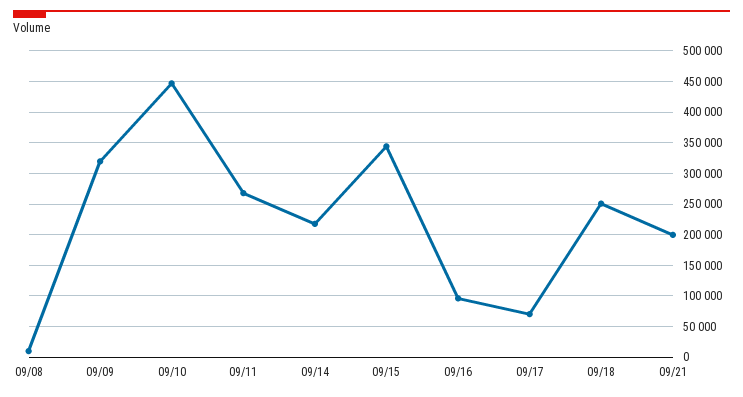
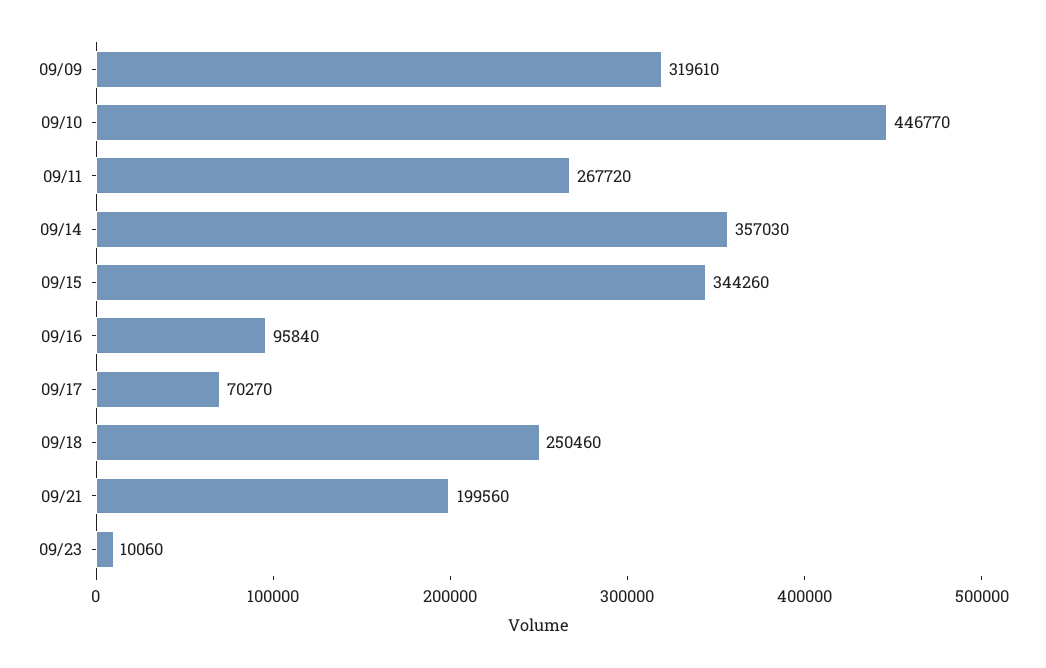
09/08: 10000 -> none
09/14: 220000 -> 357030
09/23: none -> 10060

